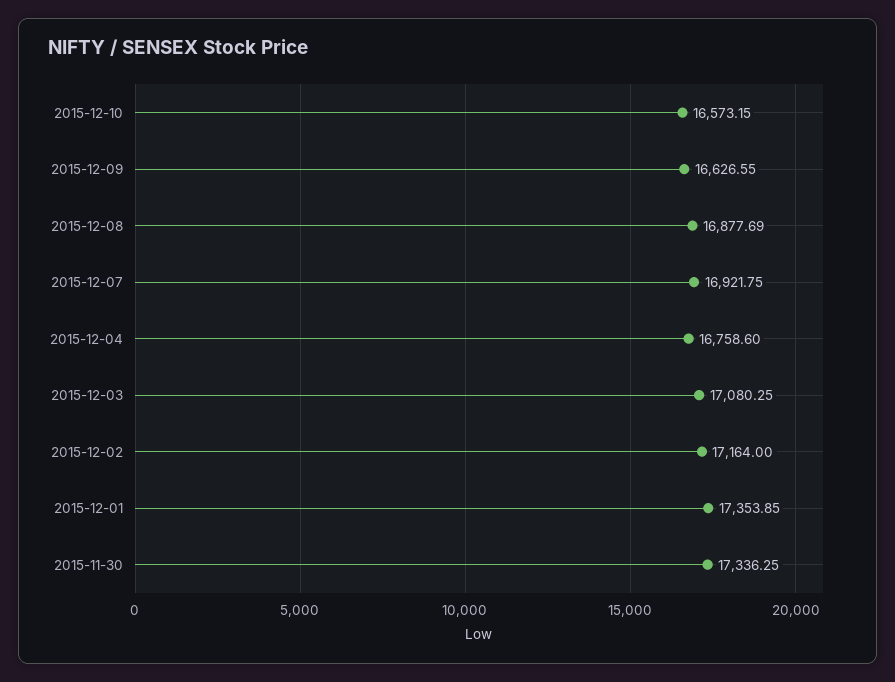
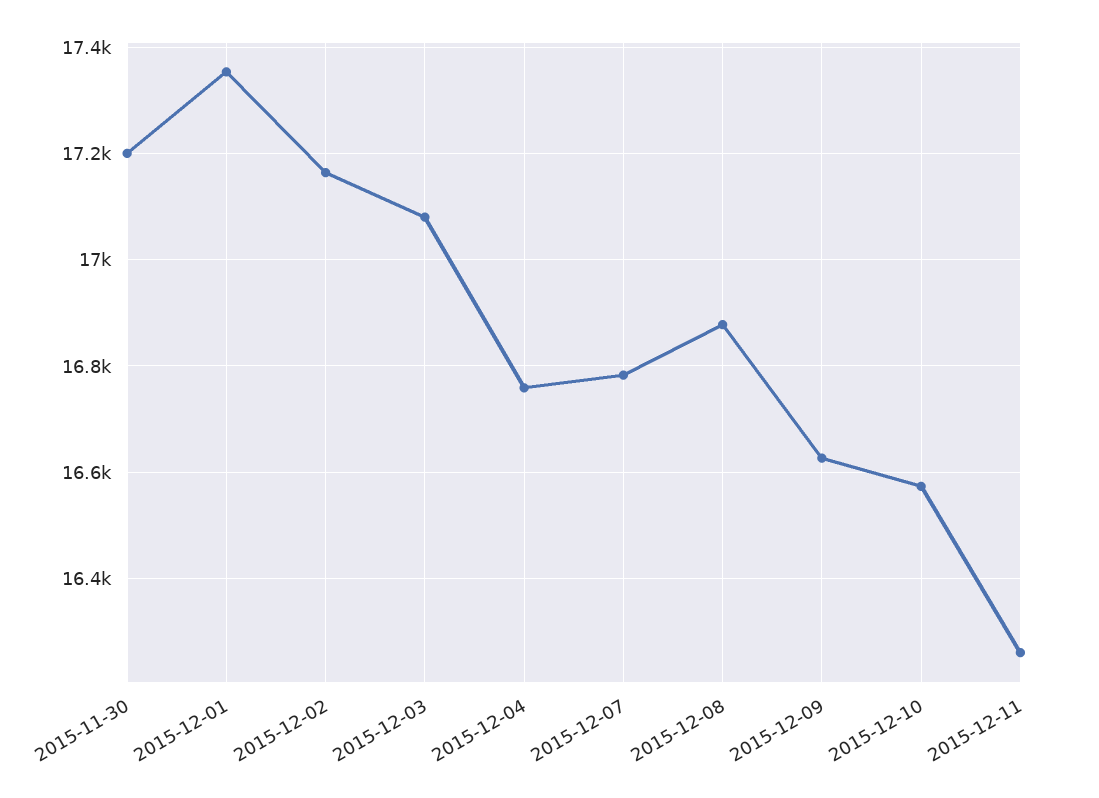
2015-12-07: 16921.75 -> 16780
2015-11-30: 17336.25 -> 17200
2015-12-11: none -> 16260

